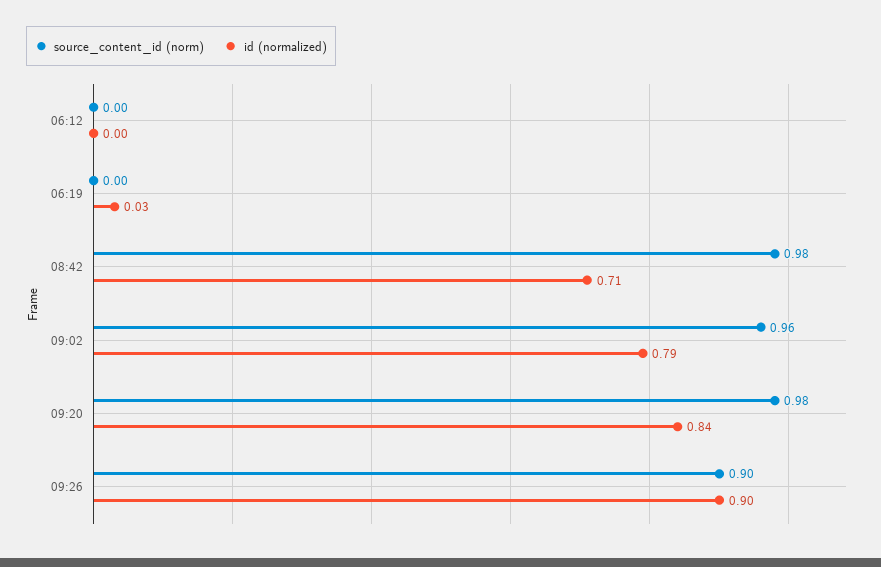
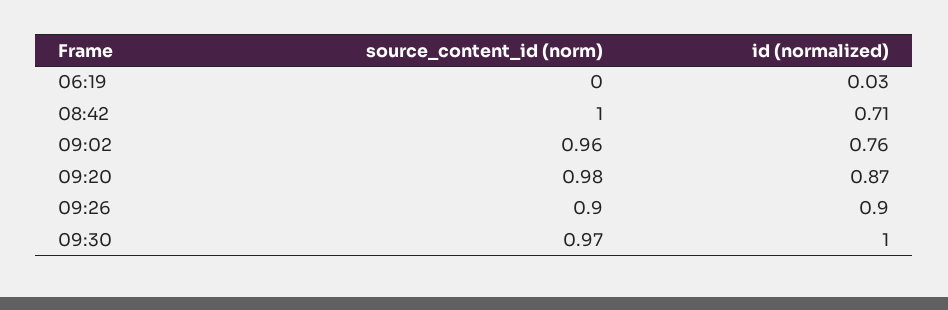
source_content_id (norm), 06:12: 0 -> none
id (normalized), 06:12: 0 -> none
source_content_id (norm), 08:42: 0.98 -> 1
id (normalized), 09:02: 0.79 -> 0.76
id (normalized), 09:20: 0.84 -> 0.87
source_content_id (norm), 09:30: none -> 0.97
id (normalized), 09:30: none -> 1

